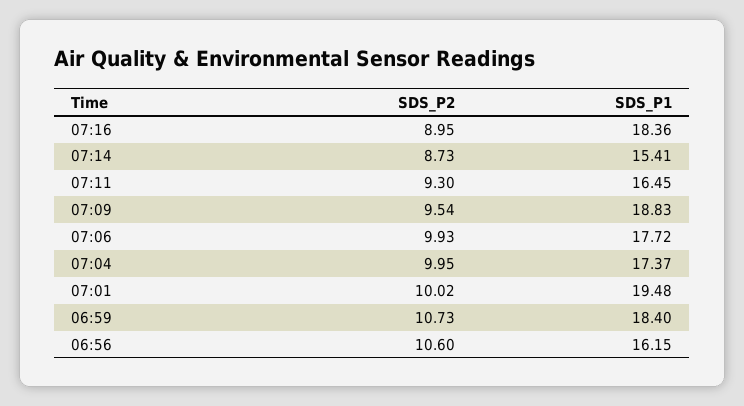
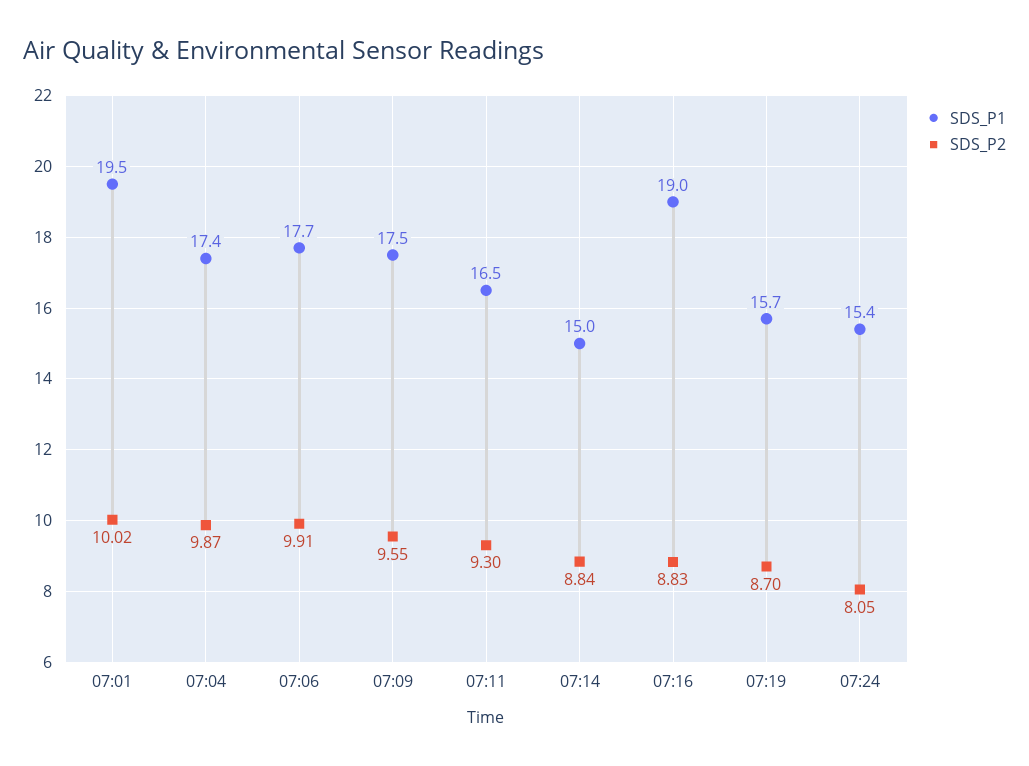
SDS_P2, 07:16: 8.95 -> 8.83
SDS_P1, 07:16: 18.36 -> 19
SDS_P2, 07:14: 8.73 -> 8.84
SDS_P1, 07:14: 15.41 -> 15
SDS_P2, 07:09: 9.54 -> 9.55
SDS_P1, 07:09: 18.83 -> 17.5
SDS_P2, 07:06: 9.93 -> 9.91
SDS_P2, 07:04: 9.95 -> 9.87
SDS_P2, 06:59: 10.73 -> none
SDS_P1, 06:59: 18.4 -> none
SDS_P2, 06:56: 10.6 -> none
SDS_P1, 06:56: 16.15 -> none
SDS_P1, 07:19: none -> 15.7
SDS_P2, 07:19: none -> 8.7
SDS_P1, 07:24: none -> 15.4
SDS_P2, 07:24: none -> 8.05

